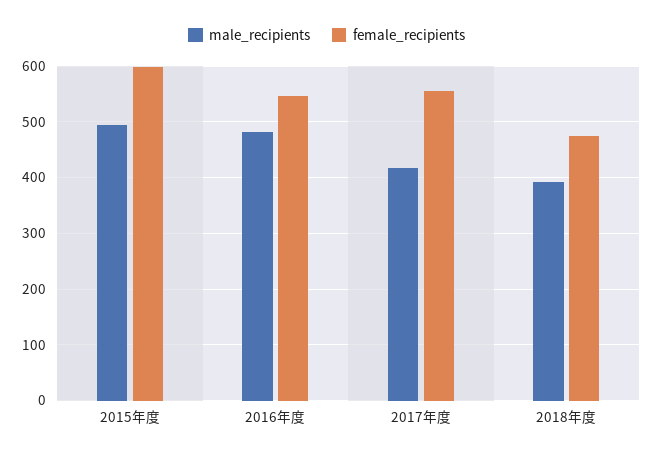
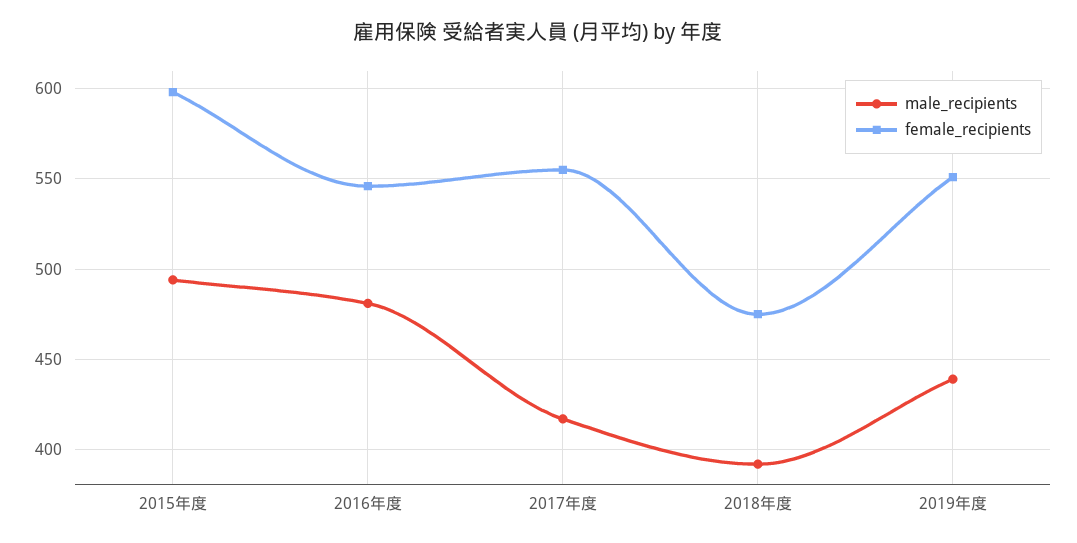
male_recipients, 2019年度: none -> 440
female_recipients, 2019年度: none -> 550

